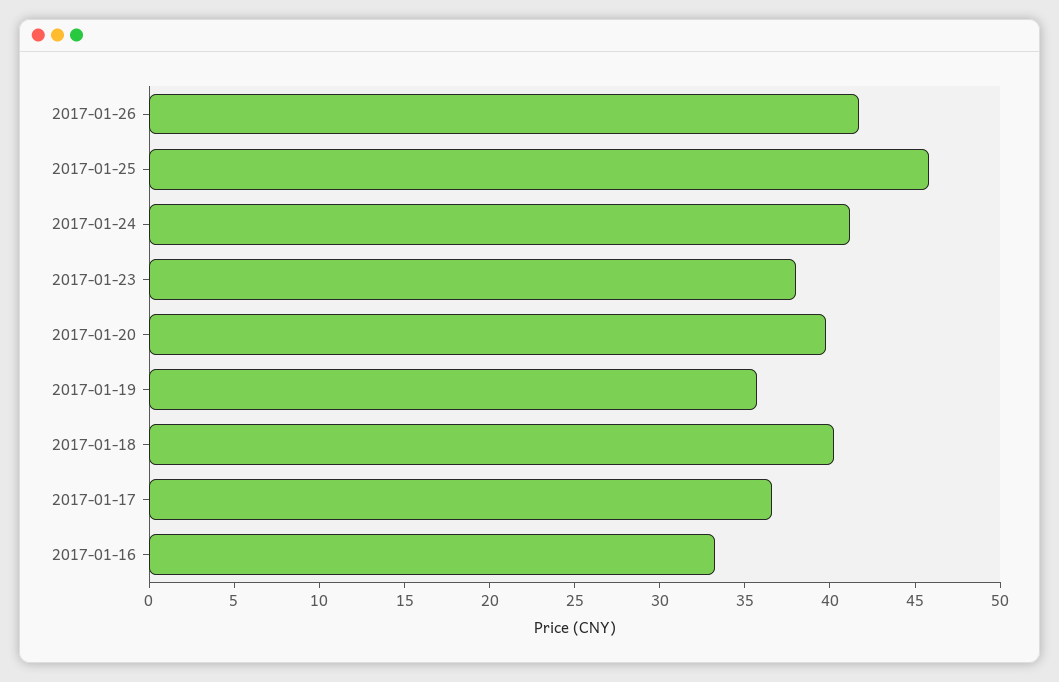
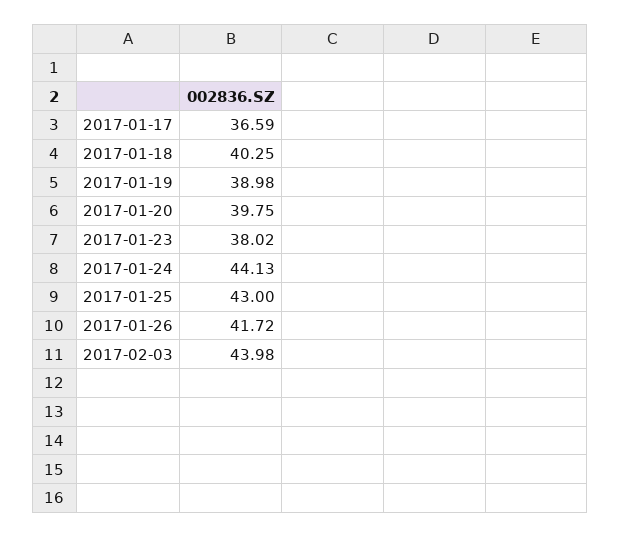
2017-01-25: 46 -> 43
2017-01-24: 41 -> 44.13
2017-01-19: 36 -> 38.98
2017-01-16: 33 -> none
2017-02-03: none -> 43.98

